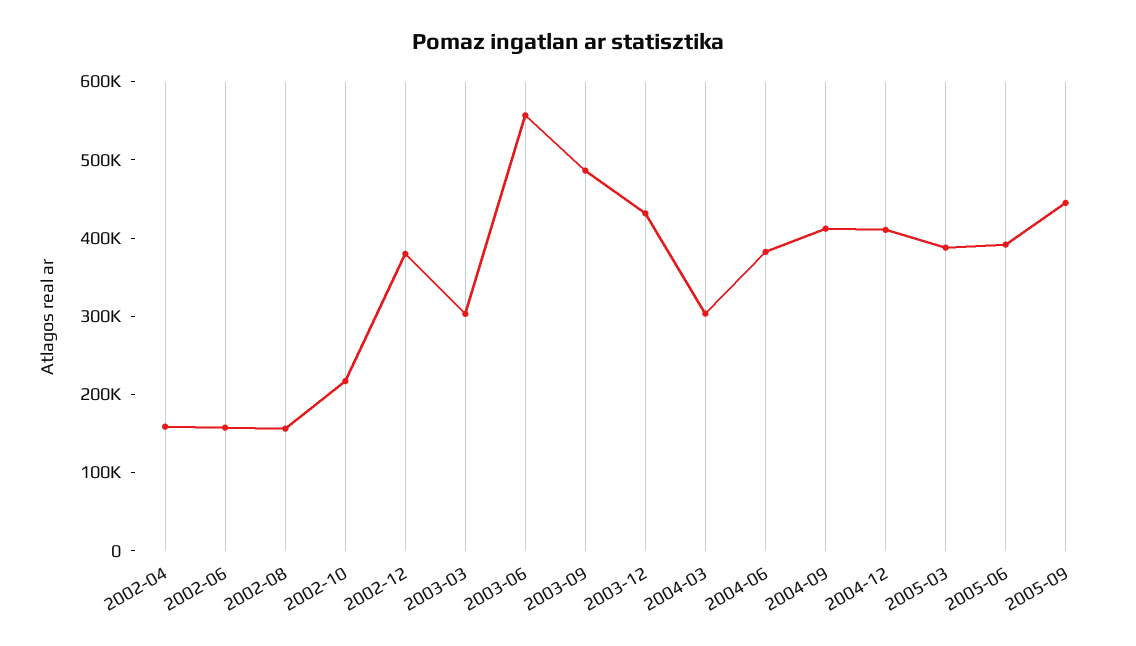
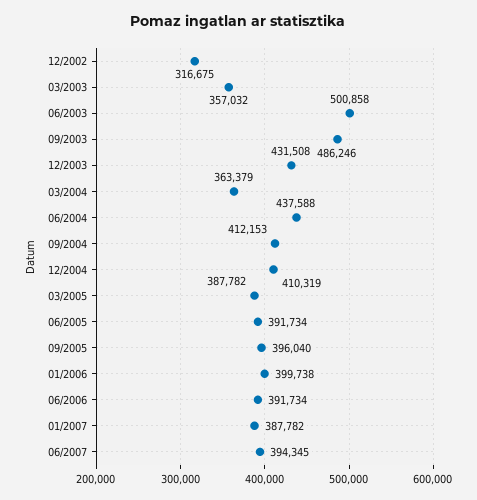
2002-04: 160000 -> none
2002-06: 160000 -> none
2002-08: 160000 -> none
2002-10: 220000 -> none
2002-12: 380000 -> 316675
2003-03: 300000 -> 357032
2003-06: 560000 -> 500858
2004-03: 300000 -> 363379
2004-06: 380000 -> 437588
2005-09: 440000 -> 396040
01/2006: none -> 399738
06/2006: none -> 391734
01/2007: none -> 387782
06/2007: none -> 394345

